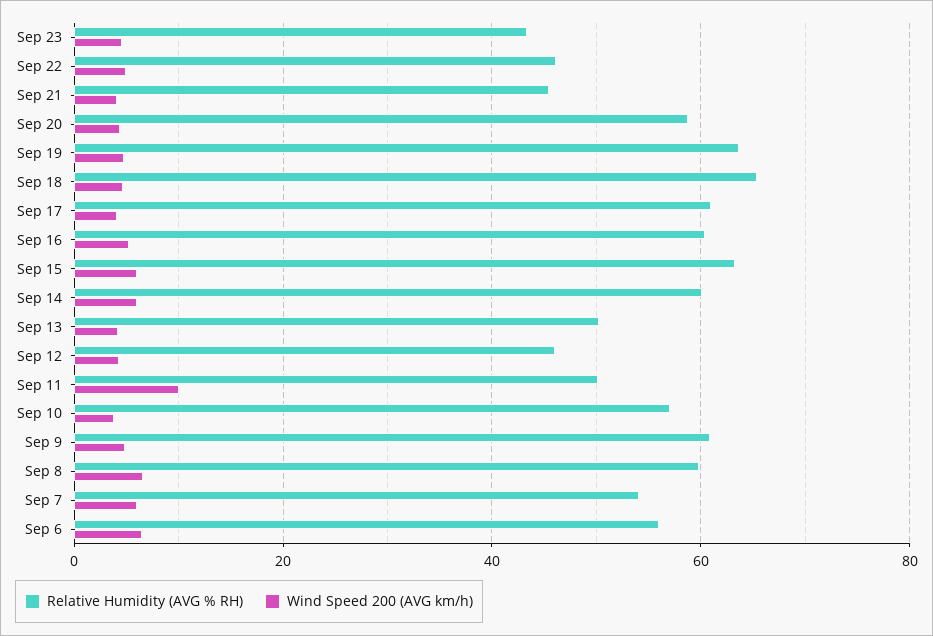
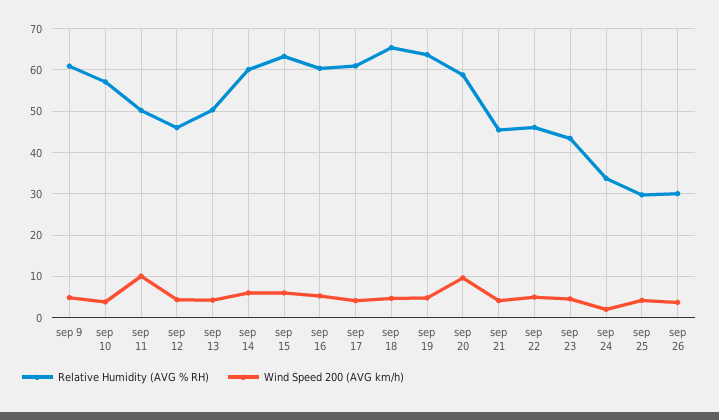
Wind Speed 200 (AVG km/h), Sep 20: 4 -> 10
Relative Humidity (AVG % RH), Sep 8: 60 -> none
Wind Speed 200 (AVG km/h), Sep 8: 6 -> none
Relative Humidity (AVG % RH), Sep 7: 54 -> none
Wind Speed 200 (AVG km/h), Sep 7: 6 -> none
Relative Humidity (AVG % RH), Sep 6: 56 -> none
Wind Speed 200 (AVG km/h), Sep 6: 6 -> none
Relative Humidity (AVG % RH), sep 24: none -> 34
Wind Speed 200 (AVG km/h), sep 24: none -> 2
Relative Humidity (AVG % RH), sep 25: none -> 30
Wind Speed 200 (AVG km/h), sep 25: none -> 4
Relative Humidity (AVG % RH), sep 26: none -> 30
Wind Speed 200 (AVG km/h), sep 26: none -> 4

